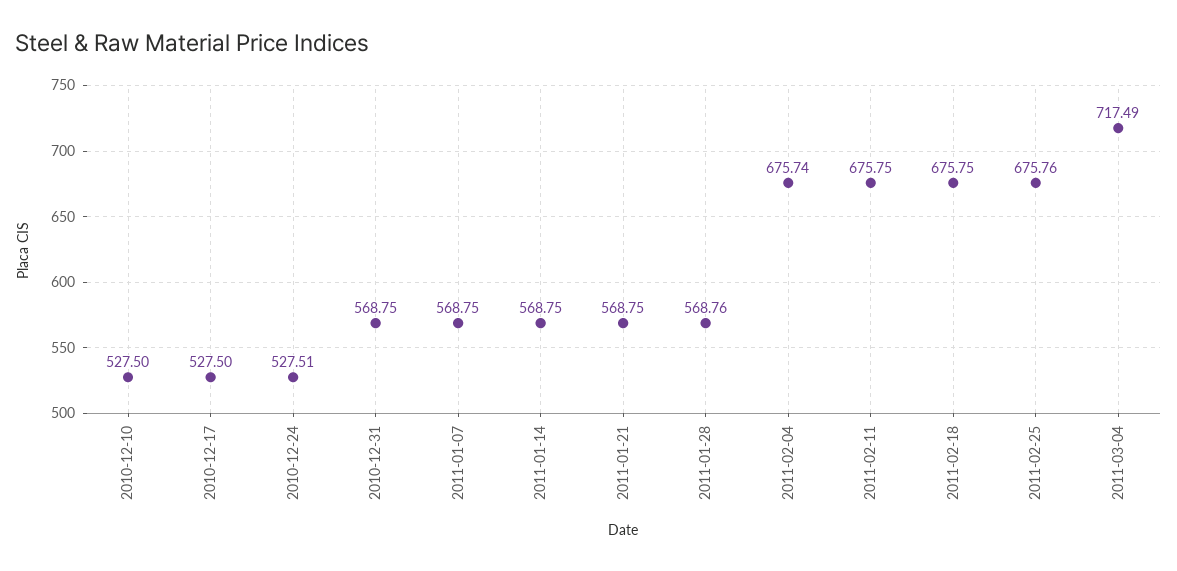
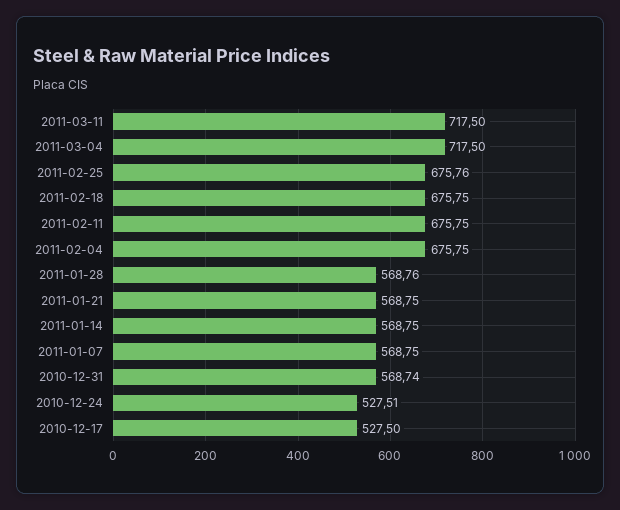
2010-12-10: 527.5 -> none
2010-12-31: 568.75 -> 568.74
2011-02-04: 675.74 -> 675.75
2011-03-04: 717.49 -> 717.5
2011-03-11: none -> 717.5

